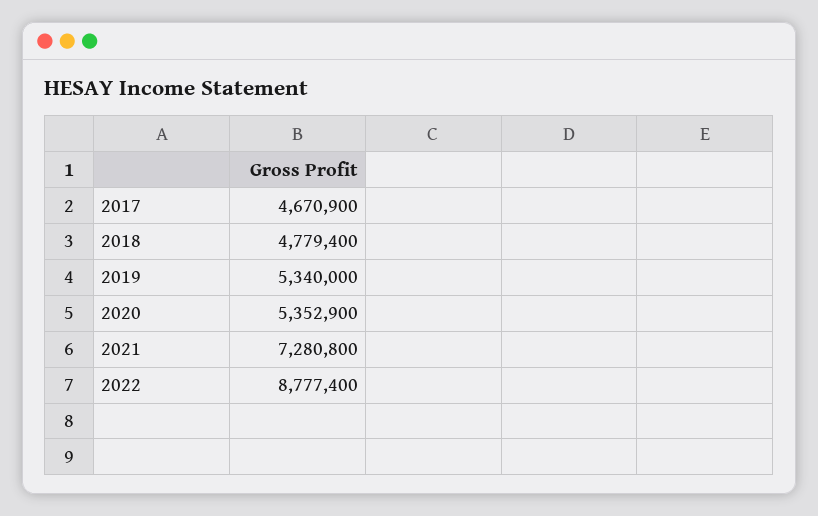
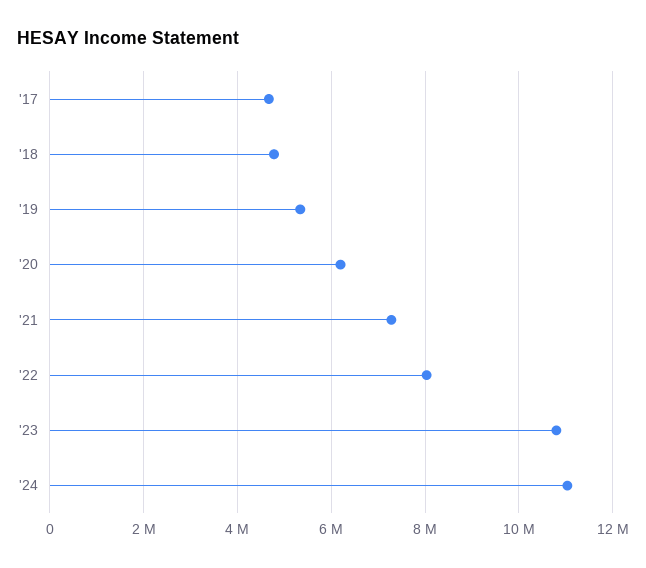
2020: 5352900 -> 6200000
2022: 8777400 -> 8000000
'23: none -> 10800000
'24: none -> 11000000

